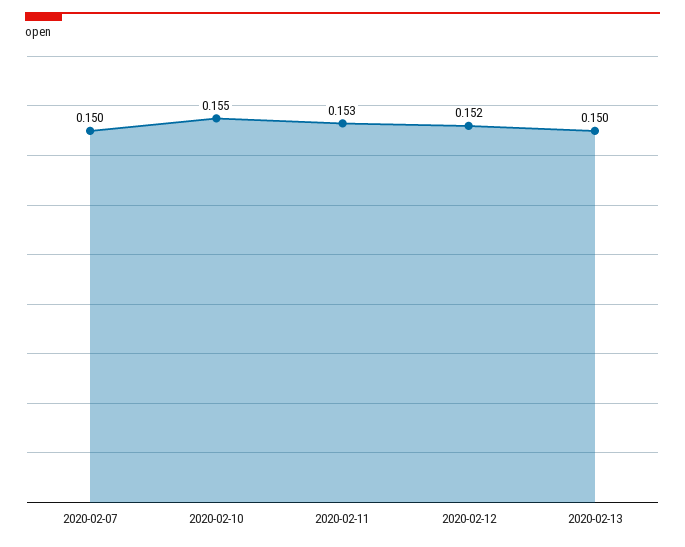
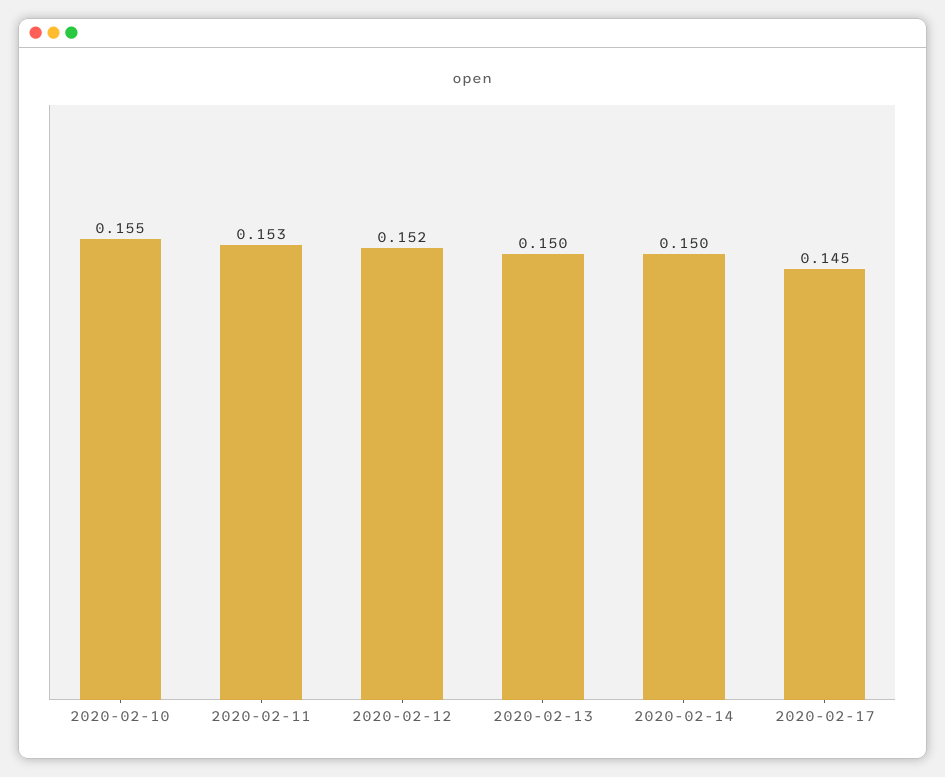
2020-02-07: 0.15 -> none
2020-02-14: none -> 0.15
2020-02-17: none -> 0.145

